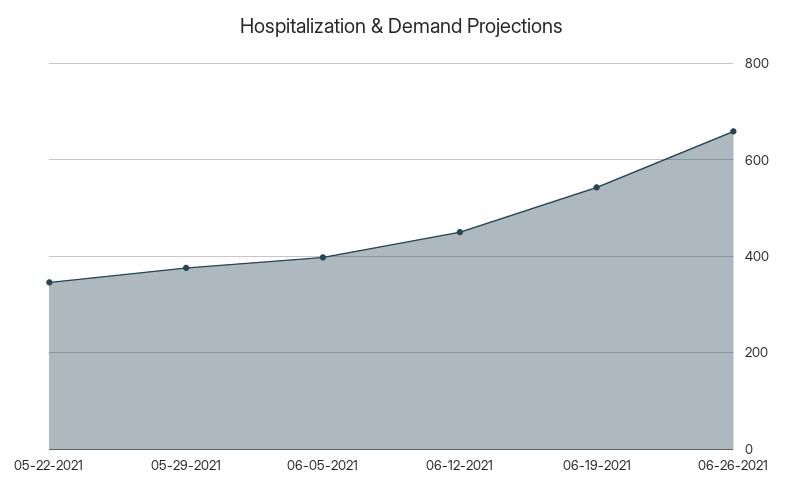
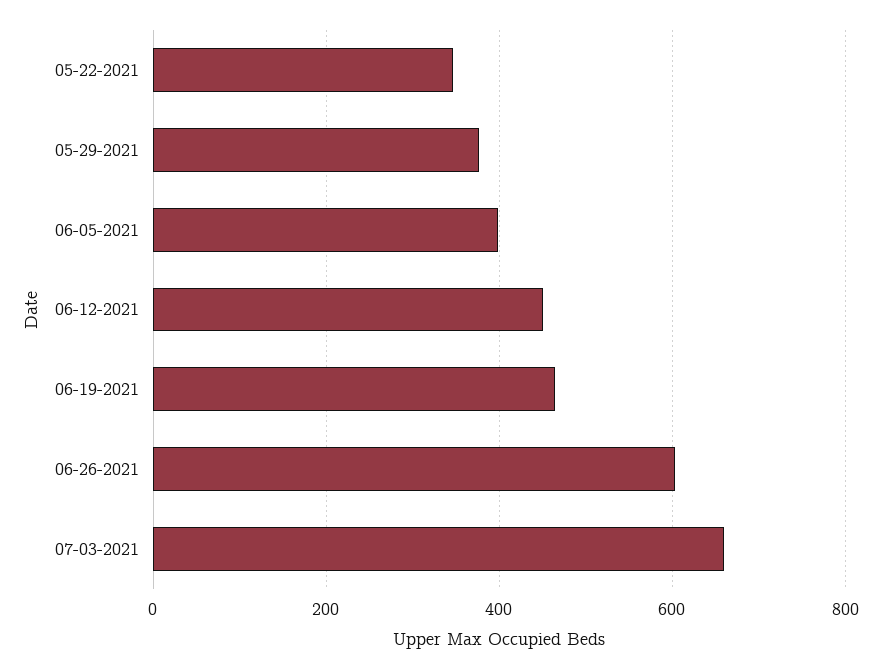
06-19-2021: 540 -> 460
06-26-2021: 660 -> 600
07-03-2021: none -> 660

